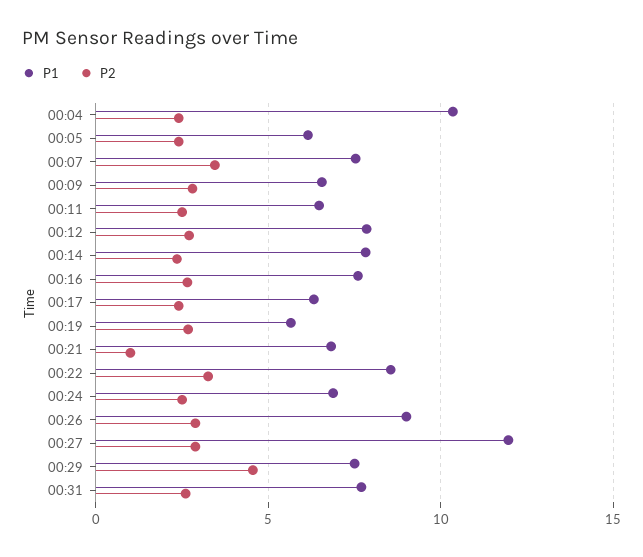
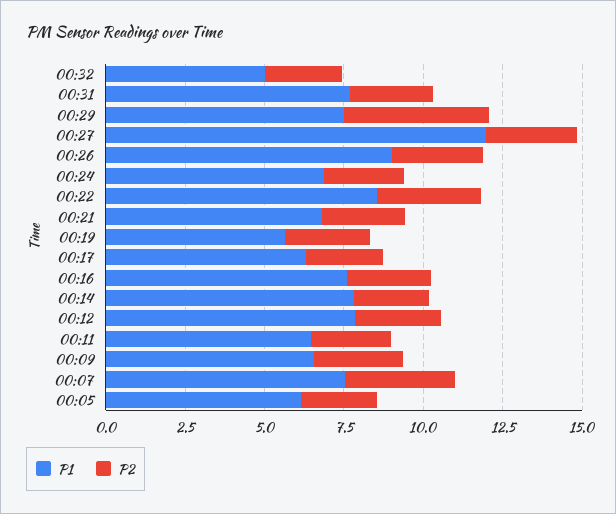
P1, 00:04: 10.5 -> none
P2, 00:04: 2.5 -> none
P2, 00:21: 1 -> 2.5
P1, 00:32: none -> 5
P2, 00:32: none -> 2.5

